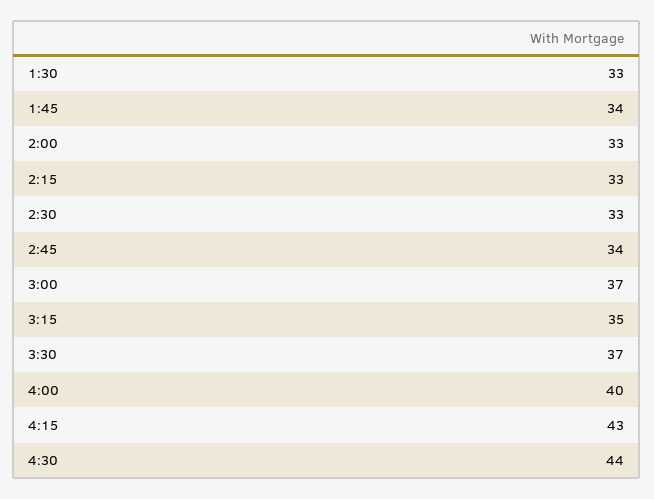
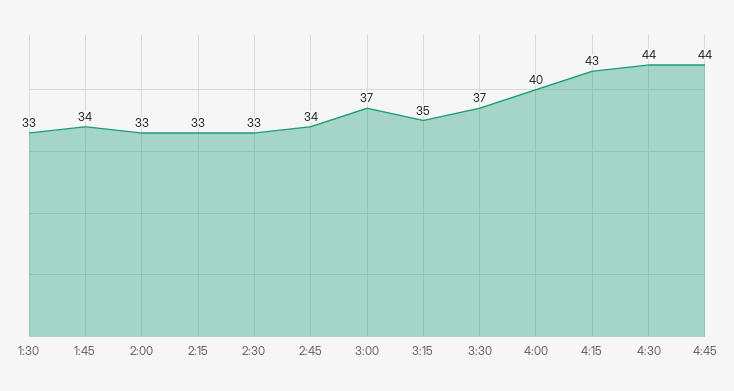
4:45: none -> 44

